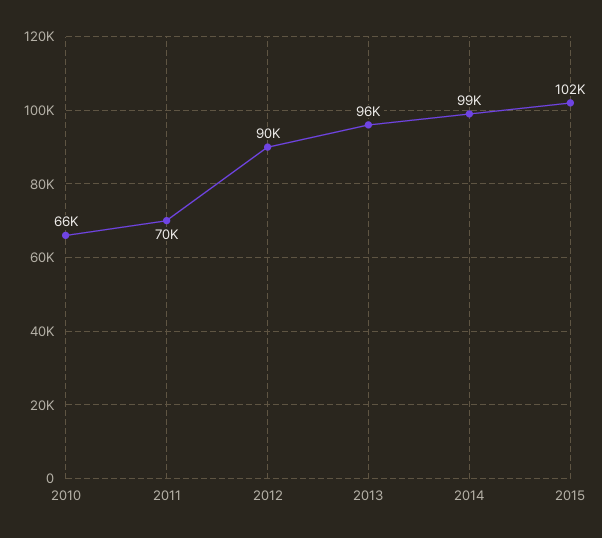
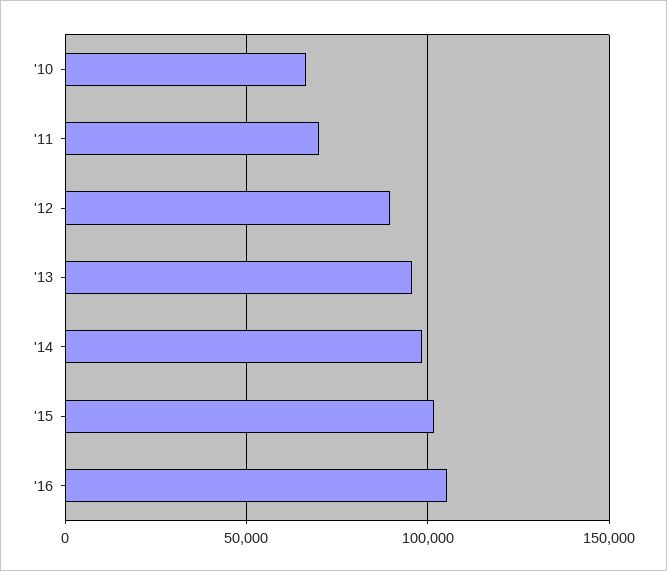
'16: none -> 105000

